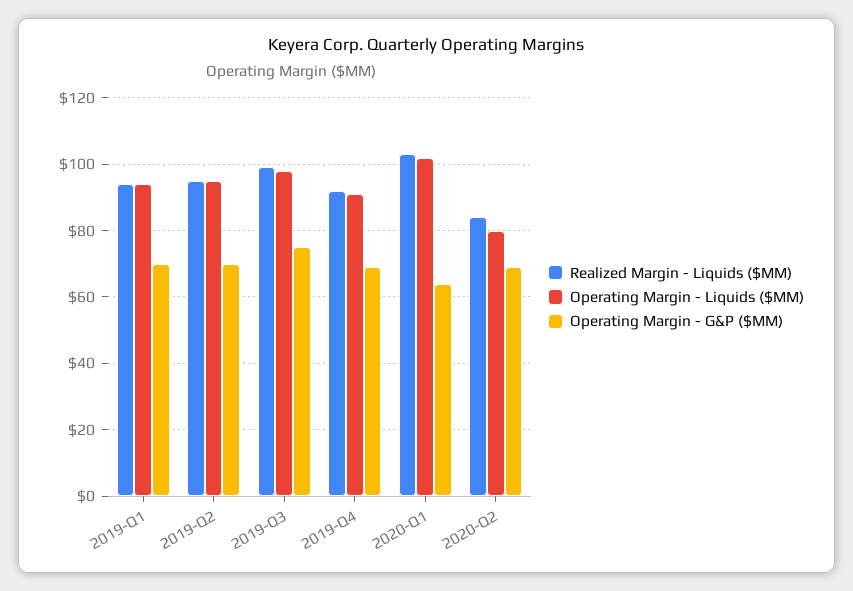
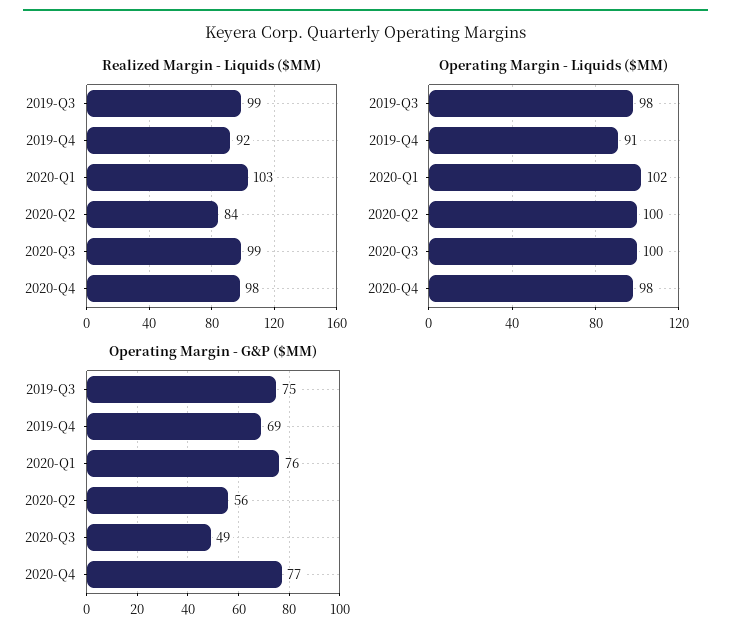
Realized Margin - Liquids ($MM), 2019-Q1: 95 -> none
Operating Margin - Liquids ($MM), 2019-Q1: 95 -> none
Operating Margin - G&P ($MM), 2019-Q1: 70 -> none
Realized Margin - Liquids ($MM), 2019-Q2: 95 -> none
Operating Margin - Liquids ($MM), 2019-Q2: 95 -> none
Operating Margin - G&P ($MM), 2019-Q2: 70 -> none
Operating Margin - G&P ($MM), 2020-Q1: 65 -> 76
Operating Margin - Liquids ($MM), 2020-Q2: 80 -> 100
Operating Margin - G&P ($MM), 2020-Q2: 70 -> 56
Realized Margin - Liquids ($MM), 2020-Q3: none -> 99
Realized Margin - Liquids ($MM), 2020-Q4: none -> 98
Operating Margin - Liquids ($MM), 2020-Q3: none -> 100
Operating Margin - Liquids ($MM), 2020-Q4: none -> 98
Operating Margin - G&P ($MM), 2020-Q3: none -> 49
Operating Margin - G&P ($MM), 2020-Q4: none -> 77

